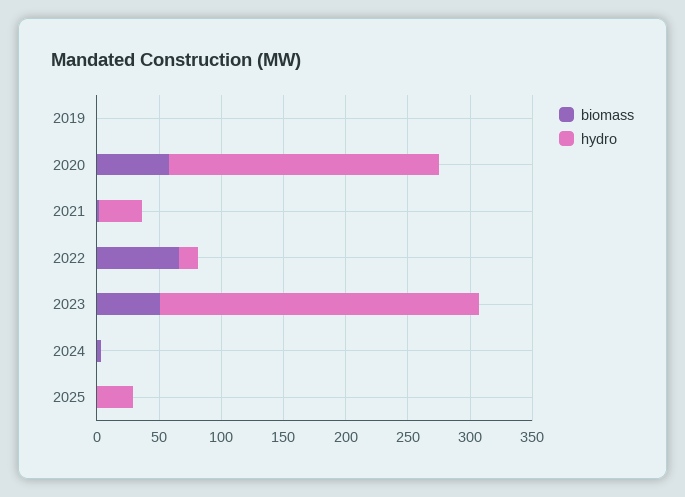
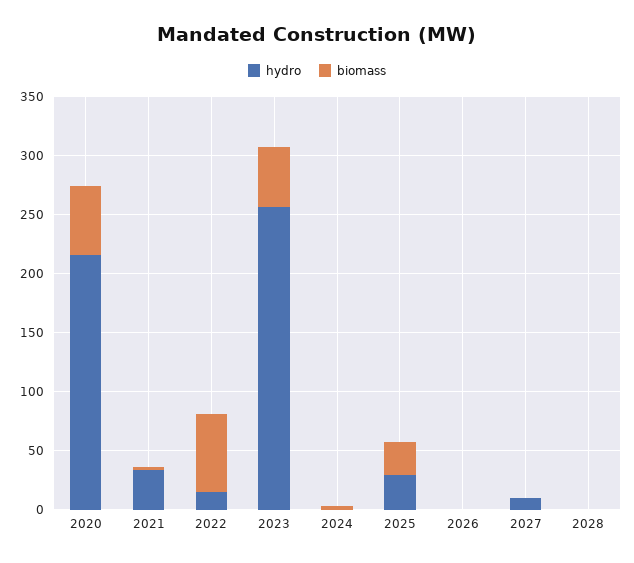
biomass, 2019: 0 -> none
hydro, 2019: 0 -> none
biomass, 2025: 0 -> 30
hydro, 2026: none -> 0
biomass, 2026: none -> 0
hydro, 2027: none -> 10
biomass, 2027: none -> 0
hydro, 2028: none -> 0
biomass, 2028: none -> 0

